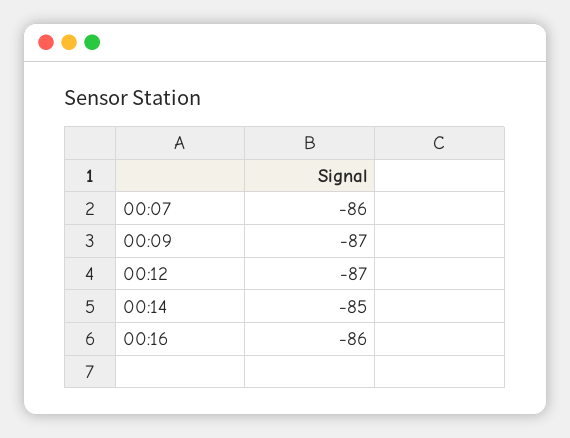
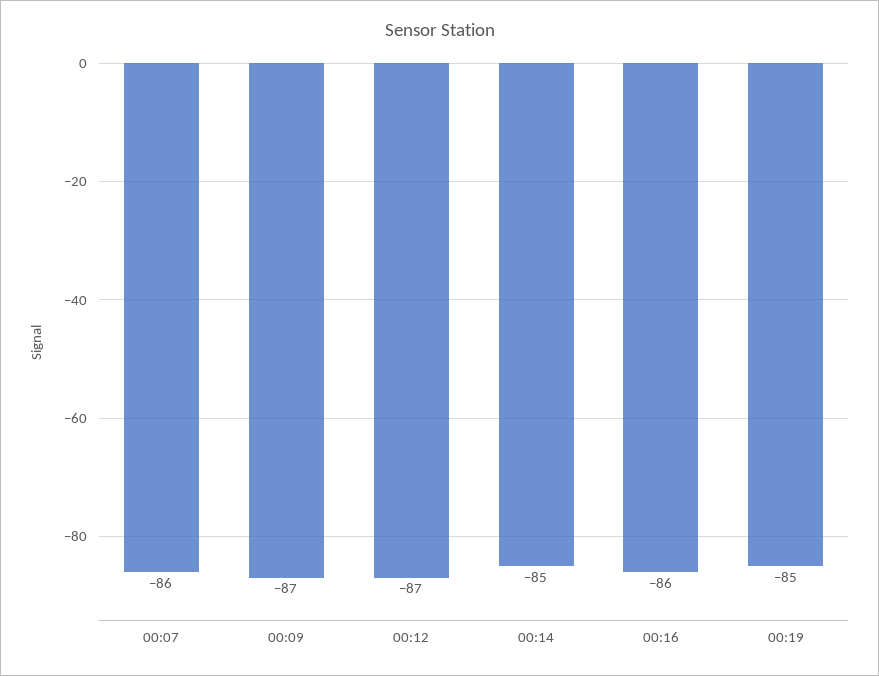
00:19: none -> -85

